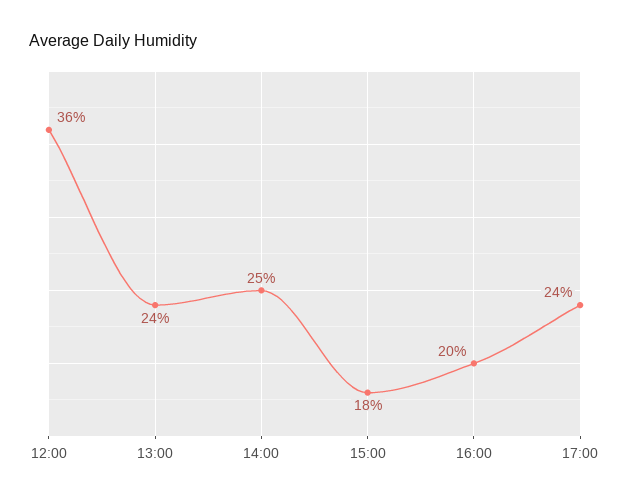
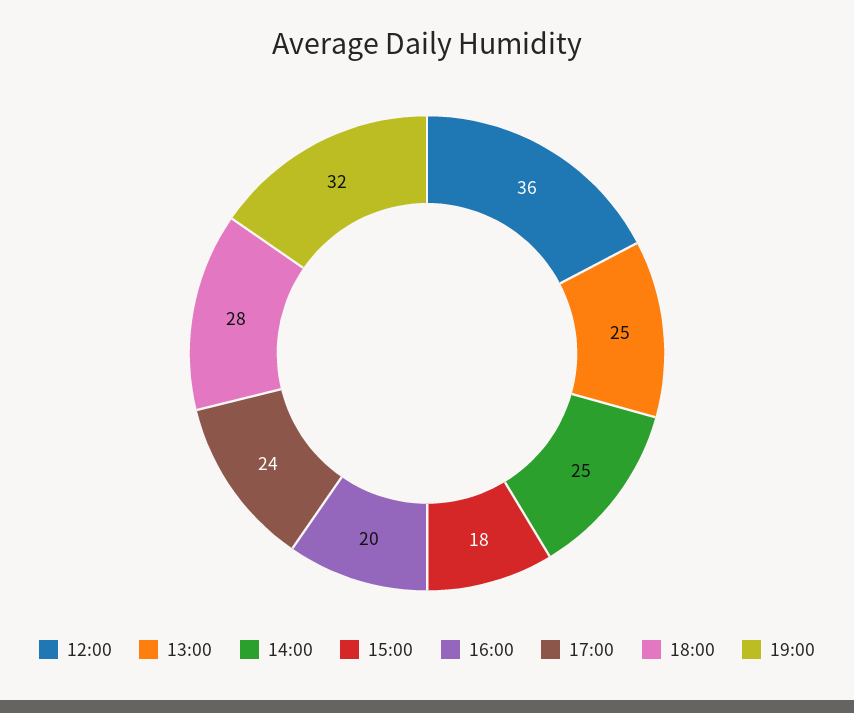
13:00: 24 -> 25
18:00: none -> 28
19:00: none -> 32

